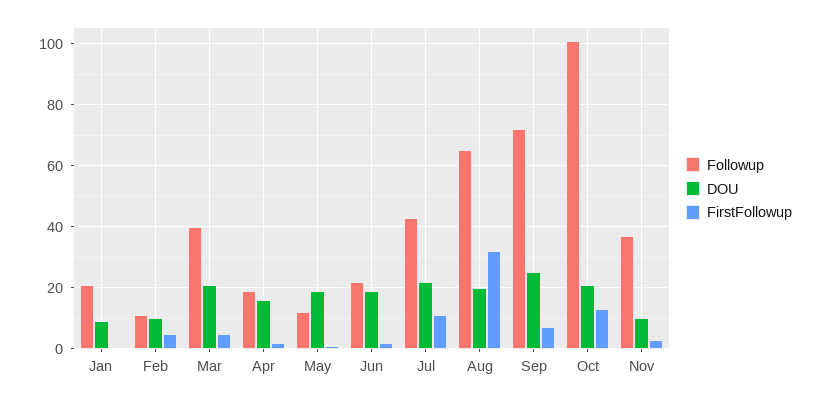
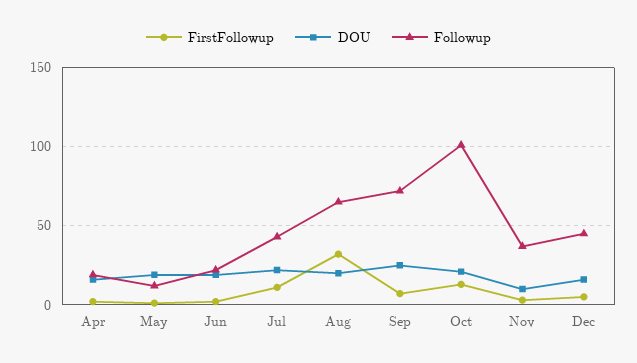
Followup, Jan: 20 -> none
DOU, Jan: 10 -> none
FirstFollowup, Jan: 0 -> none
Followup, Feb: 10 -> none
DOU, Feb: 10 -> none
FirstFollowup, Feb: 5 -> none
Followup, Mar: 40 -> none
DOU, Mar: 20 -> none
FirstFollowup, Mar: 5 -> none
FirstFollowup, Dec: none -> 5
DOU, Dec: none -> 15
Followup, Dec: none -> 45

